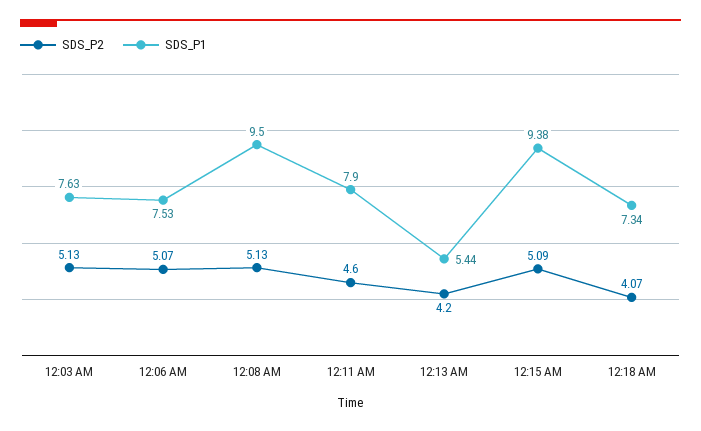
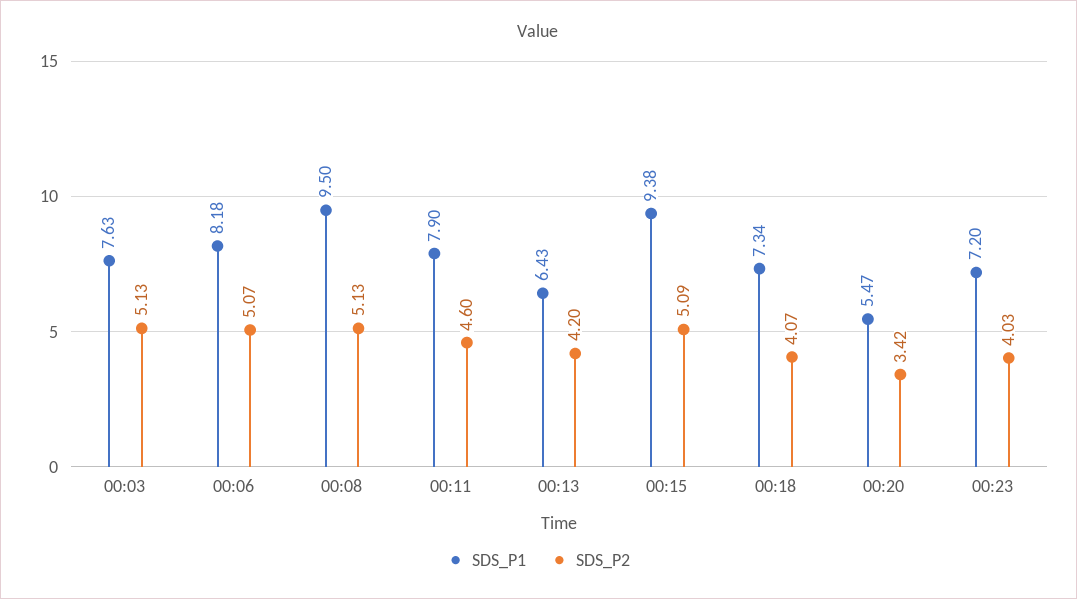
SDS_P1, 12:06 AM: 7.53 -> 8.18
SDS_P1, 12:13 AM: 5.44 -> 6.43
SDS_P1, 00:20: none -> 5.47
SDS_P2, 00:20: none -> 3.42
SDS_P1, 00:23: none -> 7.2
SDS_P2, 00:23: none -> 4.03

